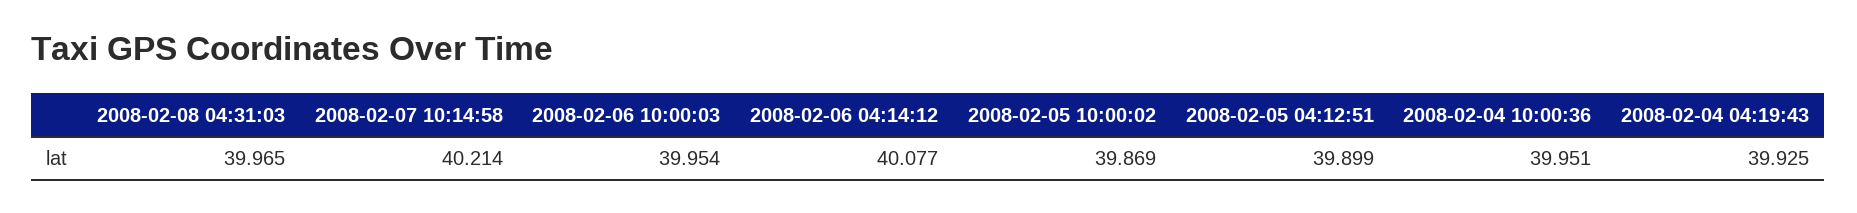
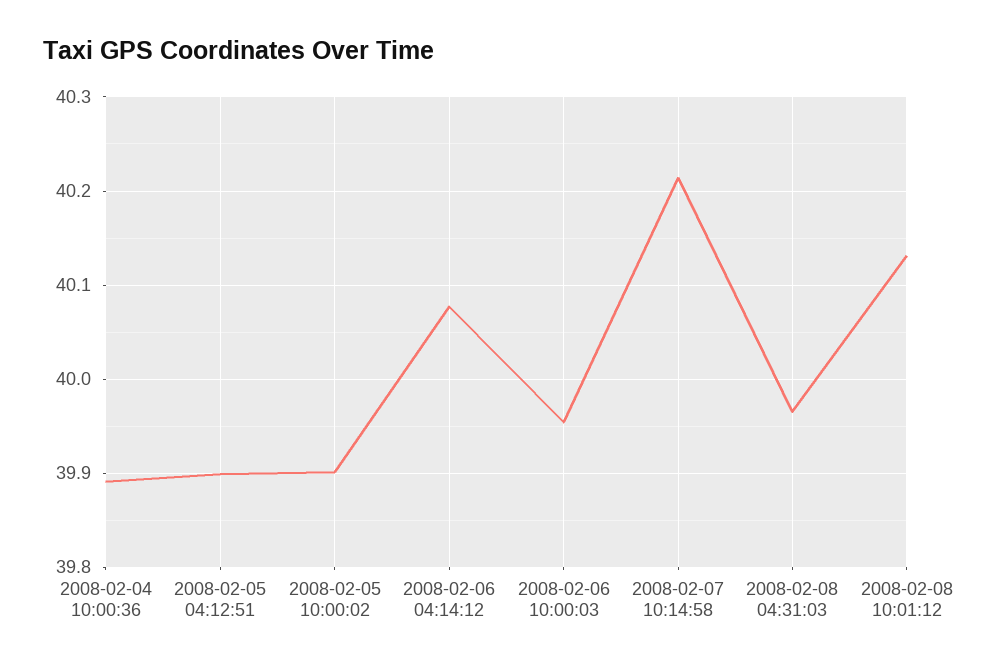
2008-02-05 10:00:02: 39.869 -> 39.9
2008-02-04 10:00:36: 39.951 -> 39.89
2008-02-04 04:19:43: 39.925 -> none
2008-02-08 10:01:12: none -> 40.13

